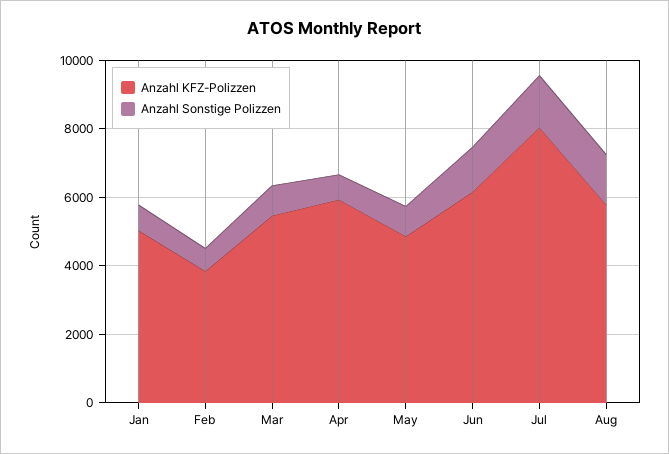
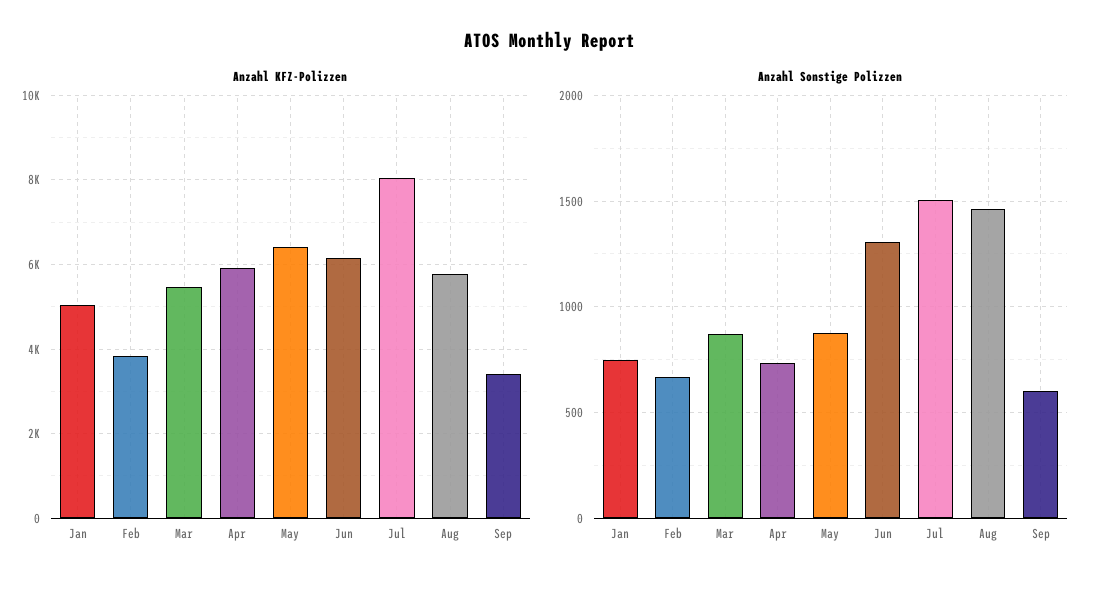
Anzahl KFZ-Polizzen, May: 5000 -> 6400
Anzahl KFZ-Polizzen, Sep: none -> 3400
Anzahl Sonstige Polizzen, Sep: none -> 600

